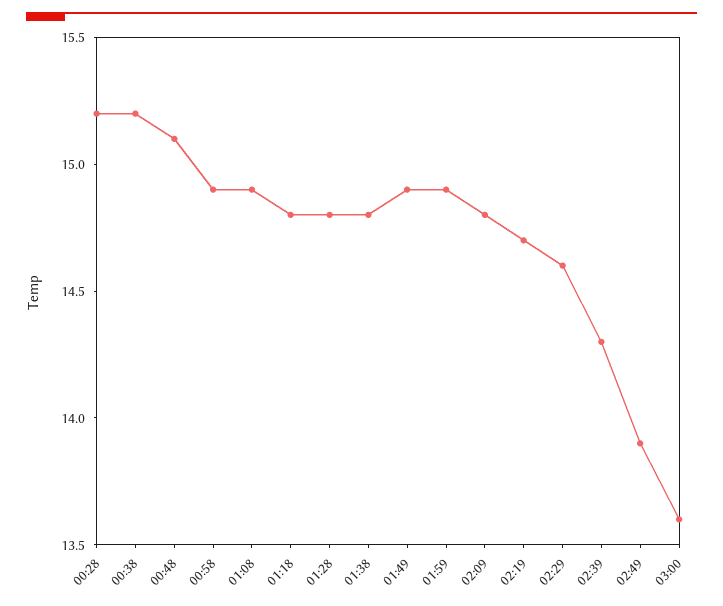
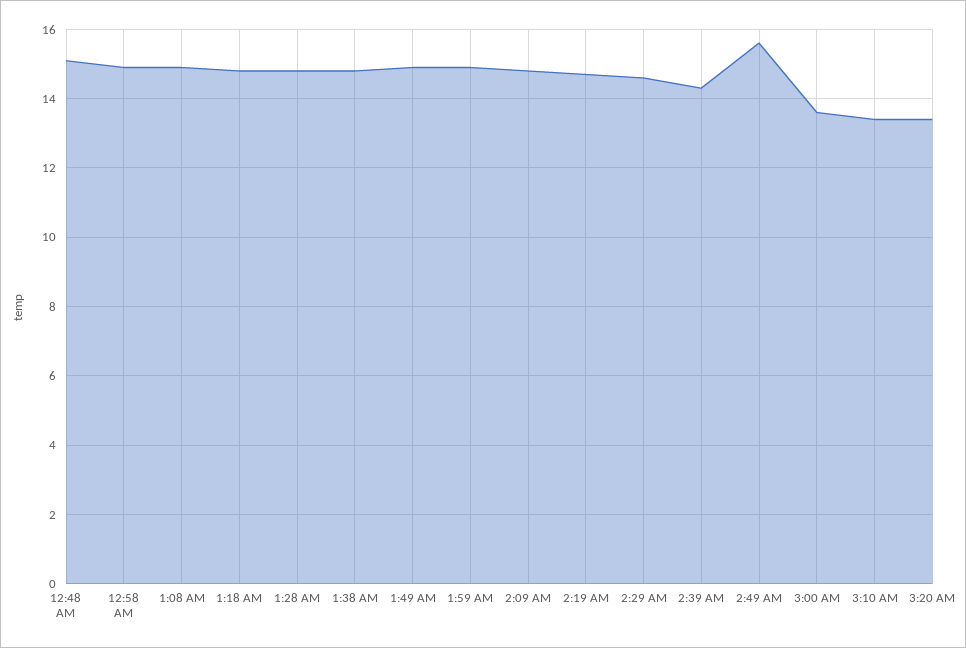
00:28: 15.2 -> none
00:38: 15.2 -> none
02:49: 13.9 -> 15.5
3:10 AM: none -> 13.5
3:20 AM: none -> 13.5

